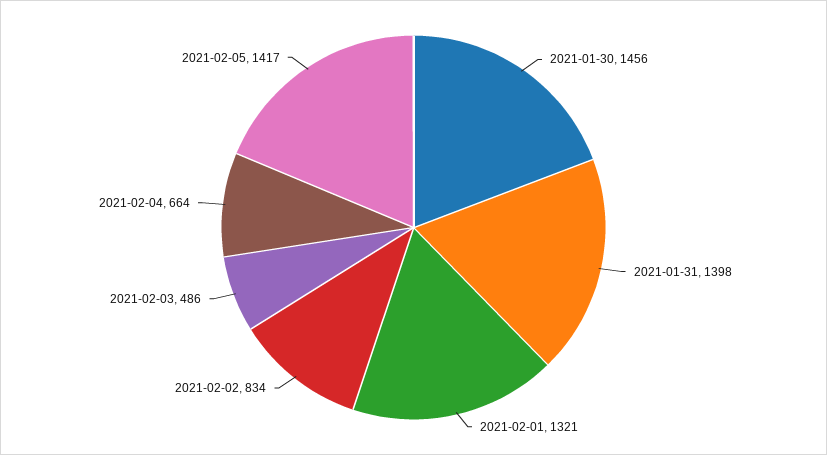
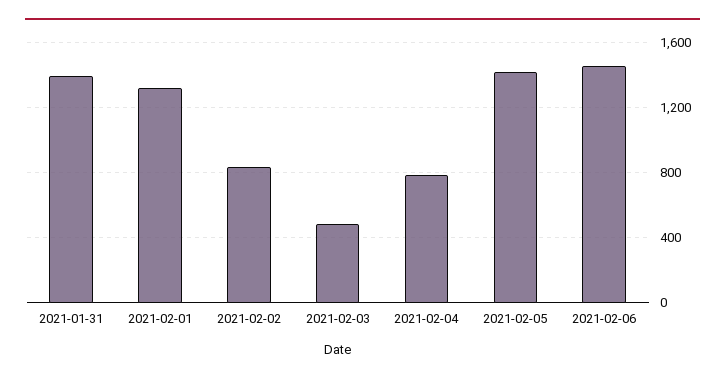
2021-01-30: 1456 -> none
2021-02-04: 664 -> 800
2021-02-06: none -> 1450

